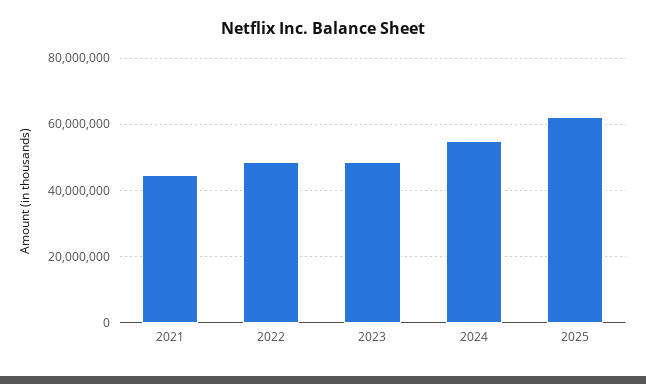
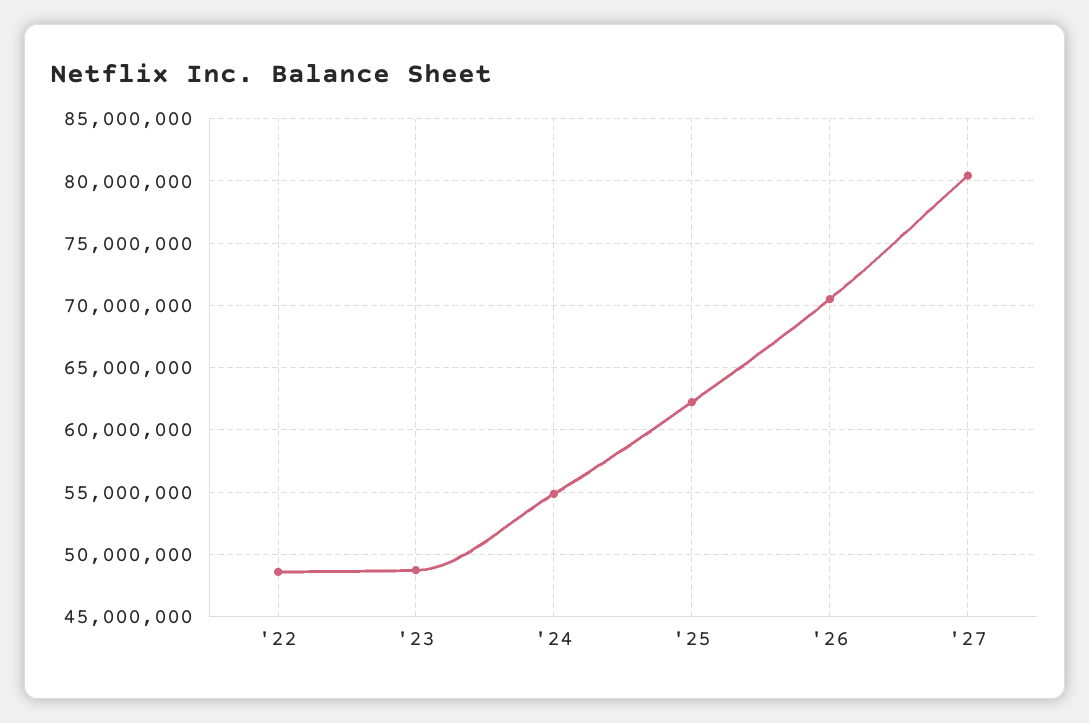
2021: 44000000 -> none
'26: none -> 70500000
'27: none -> 80500000

